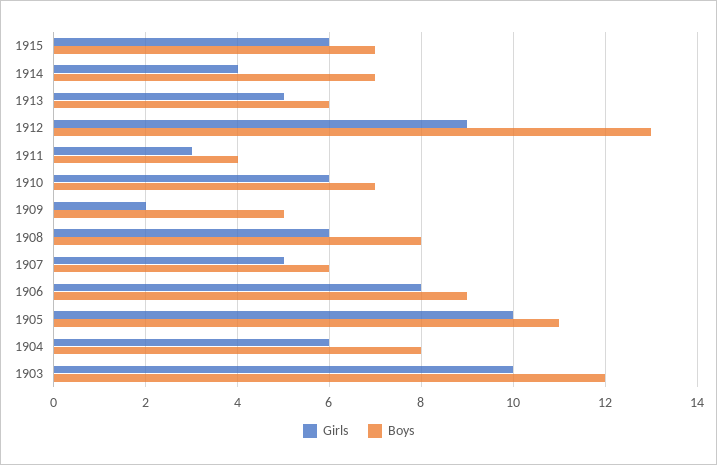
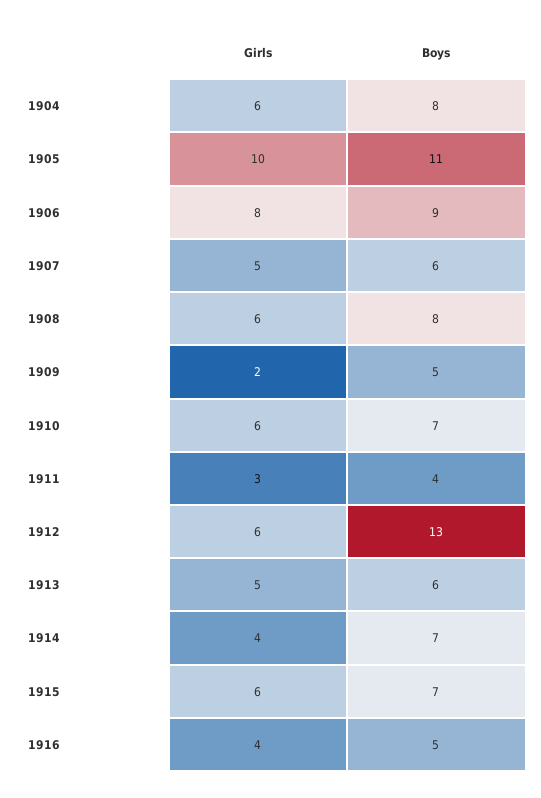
Girls, 1912: 9 -> 6
Girls, 1903: 10 -> none
Boys, 1903: 12 -> none
Girls, 1916: none -> 4
Boys, 1916: none -> 5

